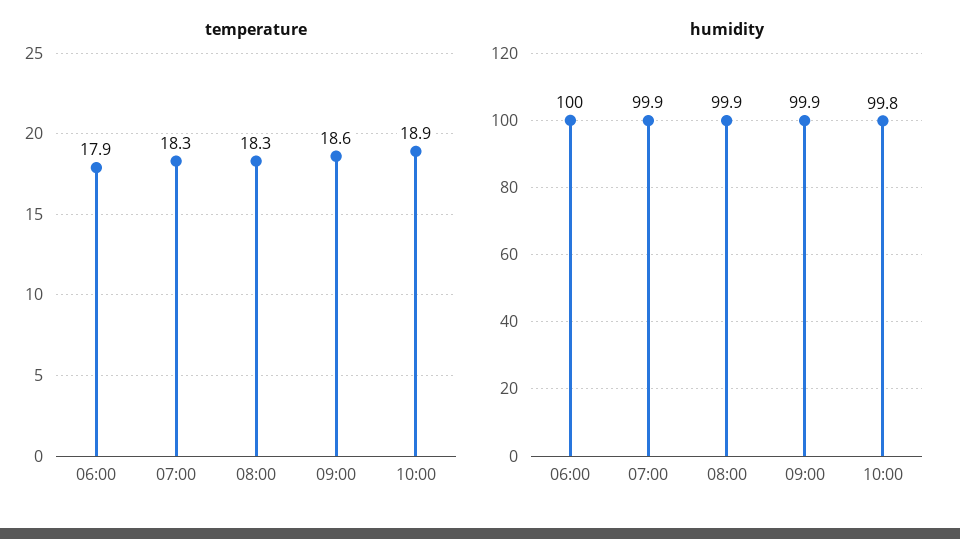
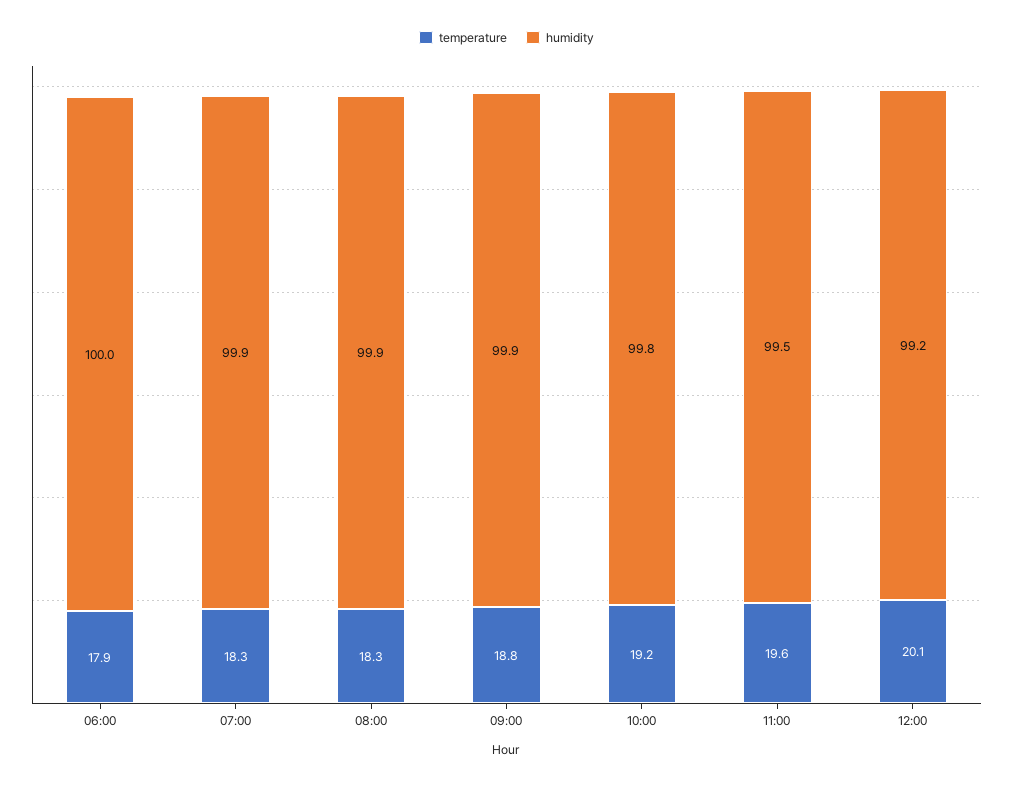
temperature, 09:00: 18.6 -> 18.8
temperature, 10:00: 18.9 -> 19.2
temperature, 11:00: none -> 19.6
humidity, 11:00: none -> 99.5
temperature, 12:00: none -> 20.1
humidity, 12:00: none -> 99.2

